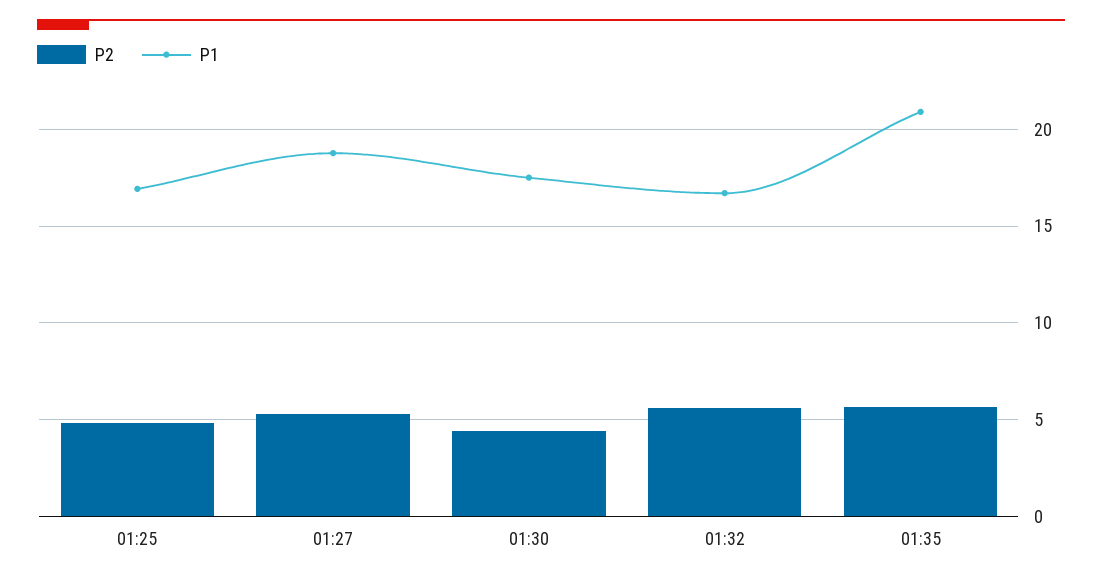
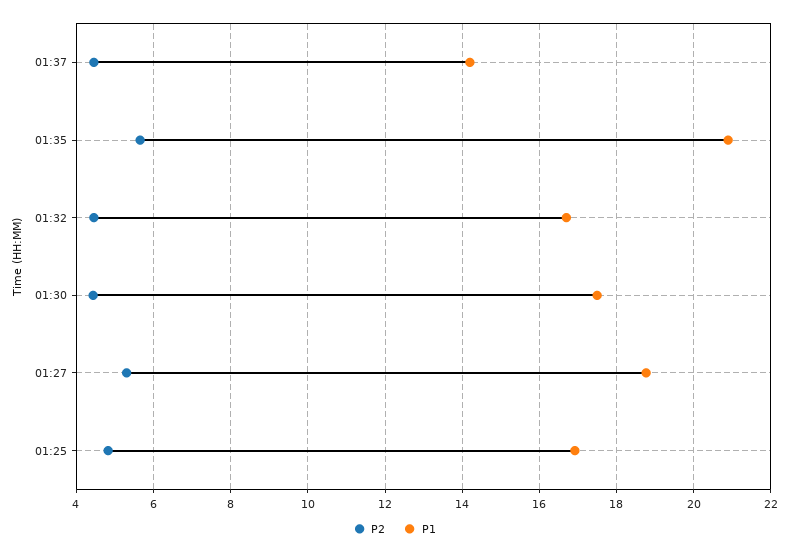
P2, 01:32: 5.5 -> 4.4
P2, 01:37: none -> 4.4
P1, 01:37: none -> 14.2

